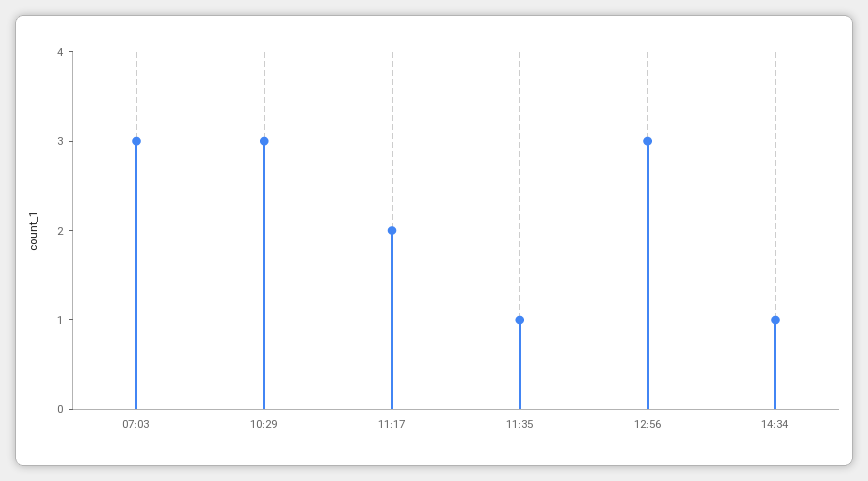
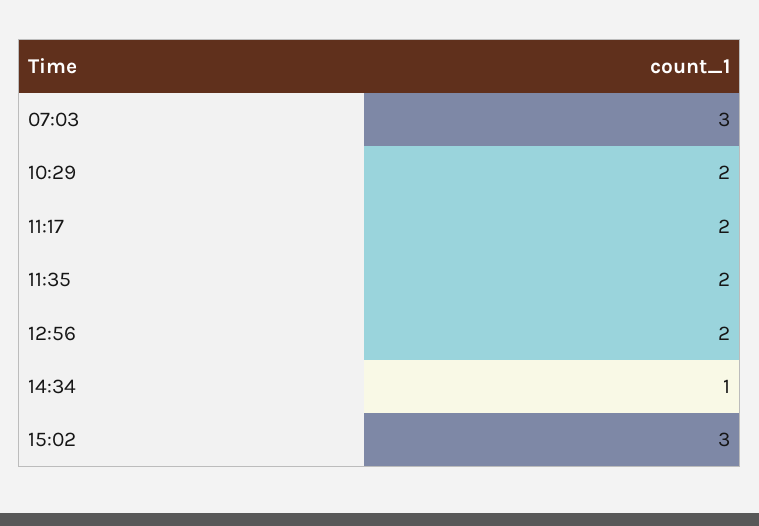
10:29: 3 -> 2
11:35: 1 -> 2
12:56: 3 -> 2
15:02: none -> 3

